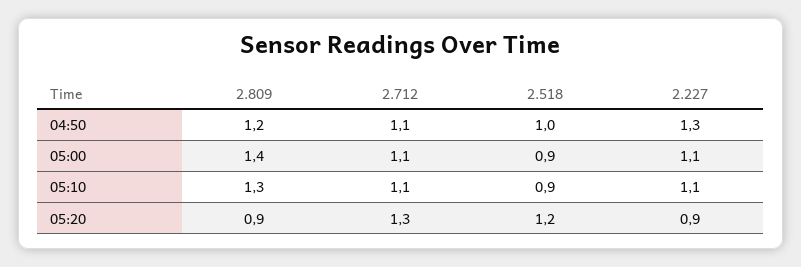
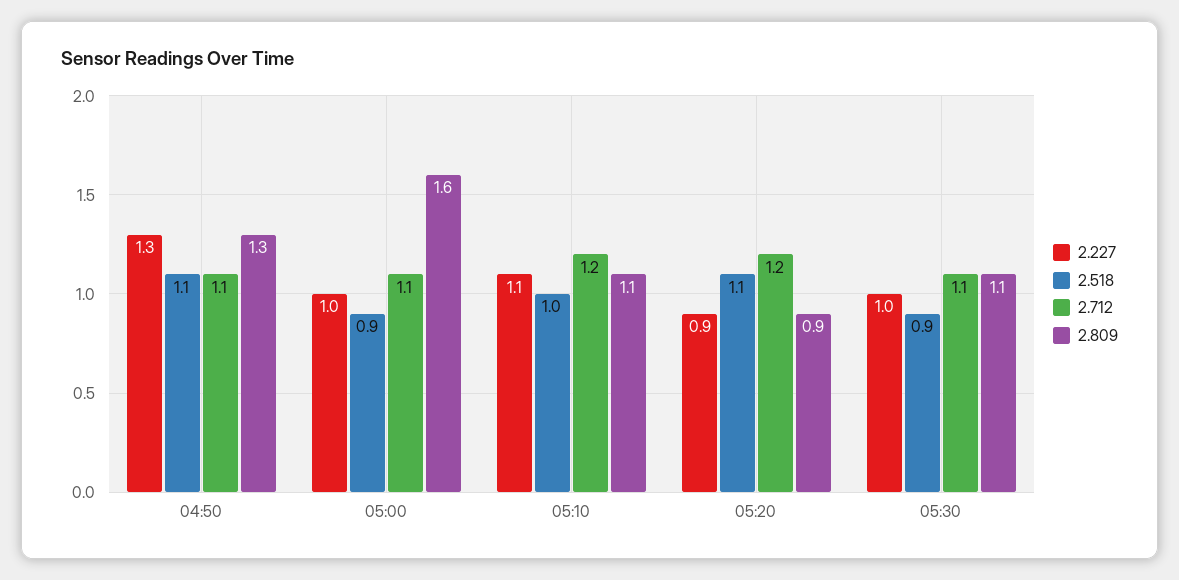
2.809, 04:50: 1.2 -> 1.3
2.518, 04:50: 1 -> 1.1
2.809, 05:00: 1.4 -> 1.6
2.227, 05:00: 1.1 -> 1
2.809, 05:10: 1.3 -> 1.1
2.712, 05:10: 1.1 -> 1.2
2.518, 05:10: 0.9 -> 1
2.712, 05:20: 1.3 -> 1.2
2.518, 05:20: 1.2 -> 1.1
2.227, 05:30: none -> 1
2.518, 05:30: none -> 0.9
2.712, 05:30: none -> 1.1
2.809, 05:30: none -> 1.1

